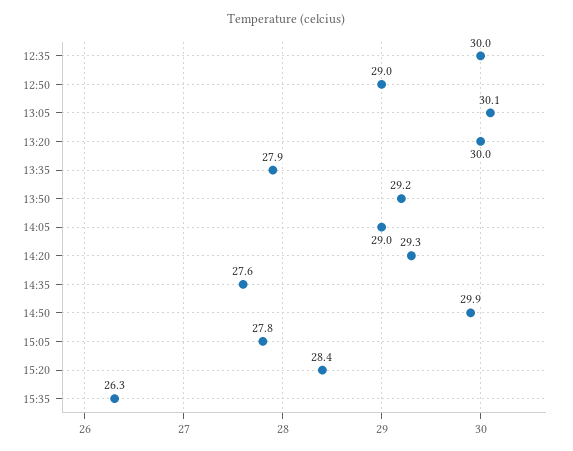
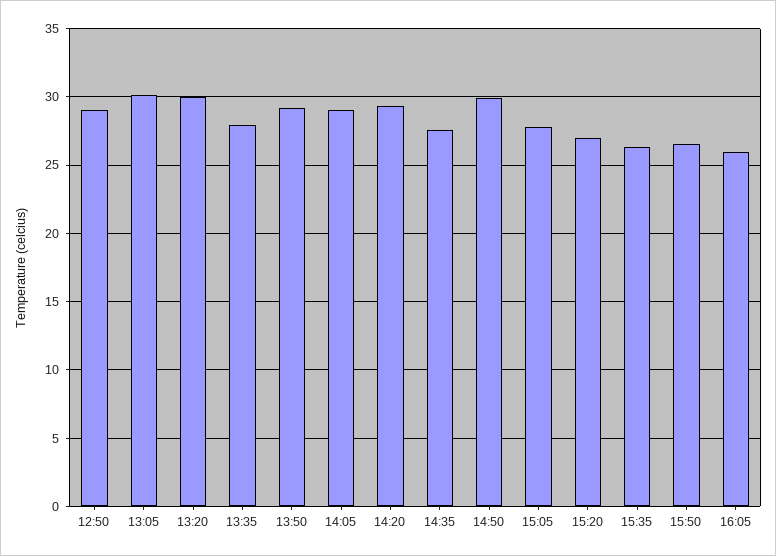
12:35: 30 -> none
15:20: 28.4 -> 27
15:50: none -> 26.5
16:05: none -> 26

